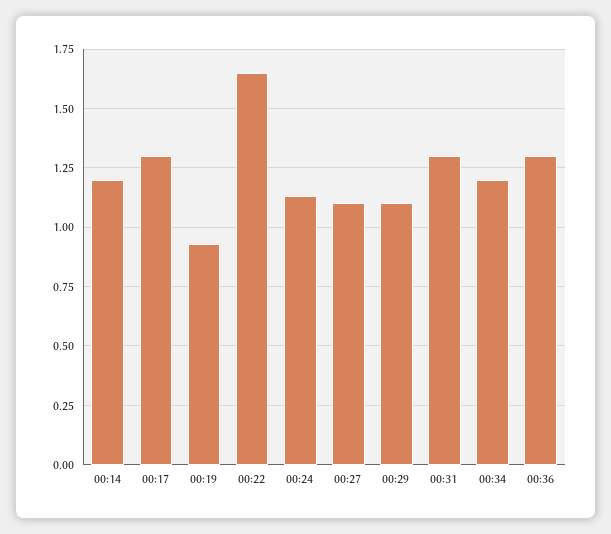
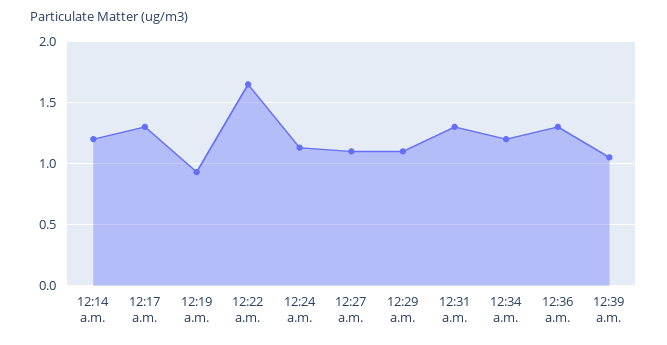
12:39 a.m.: none -> 1.05

